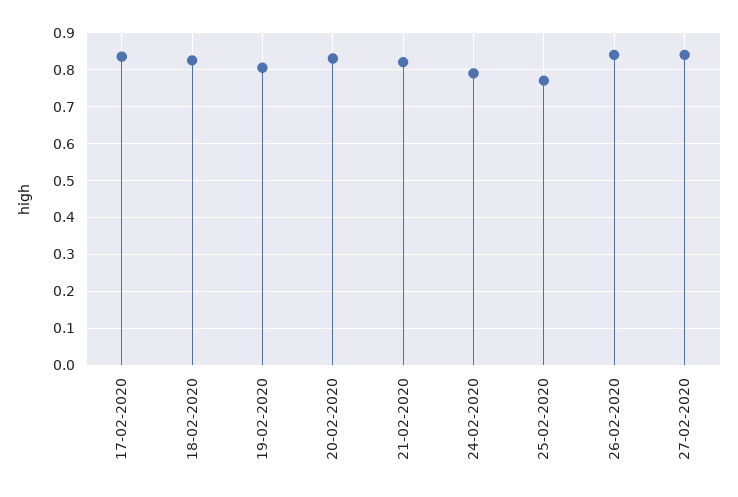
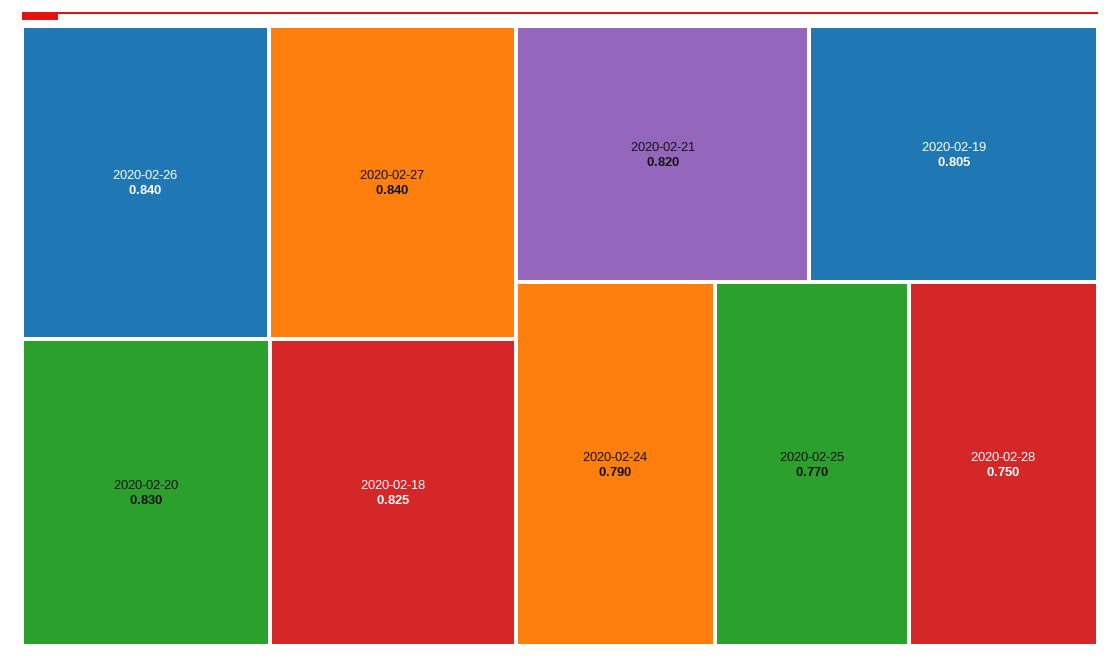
17-02-2020: 0.84 -> none
2020-02-28: none -> 0.75

